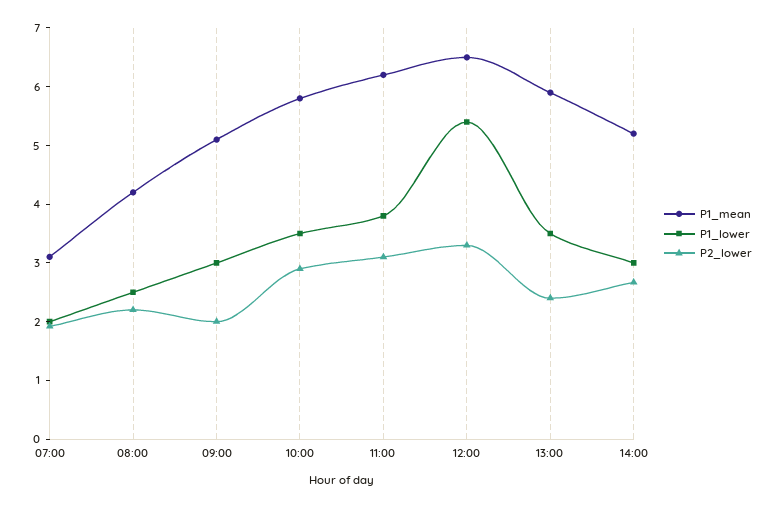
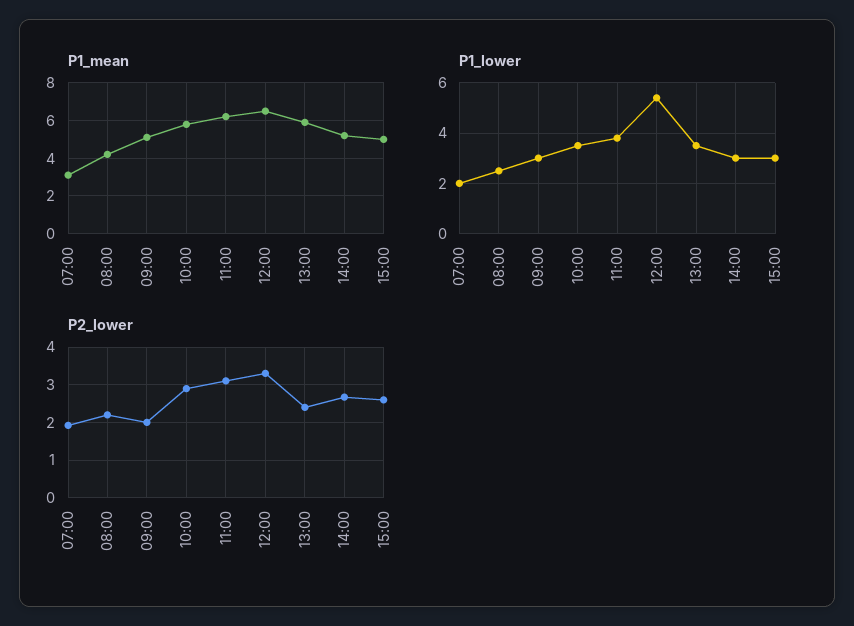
P1_mean, 15:00: none -> 5
P1_lower, 15:00: none -> 3
P2_lower, 15:00: none -> 2.6

